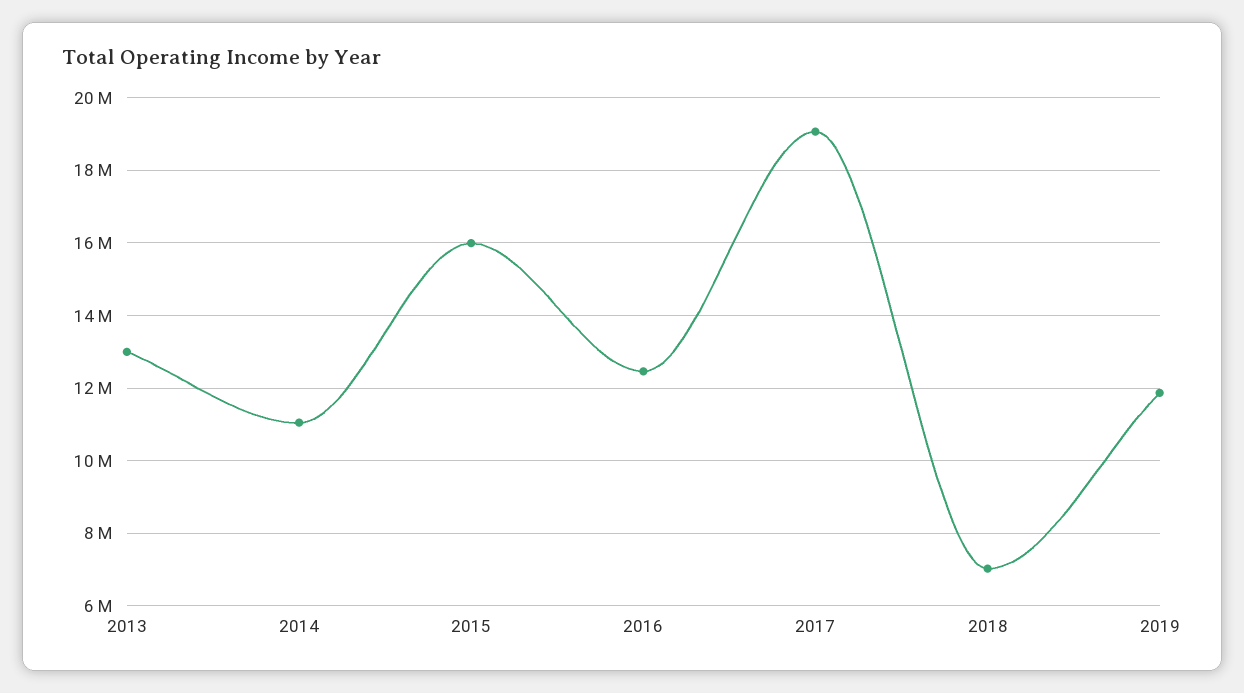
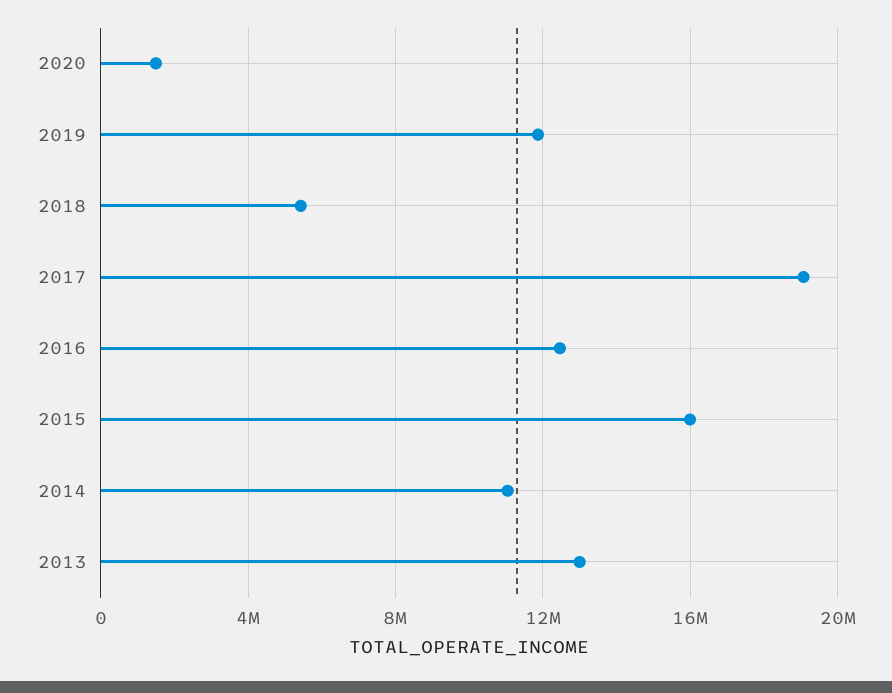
2018: 7000000 -> 5500000
2020: none -> 1500000

